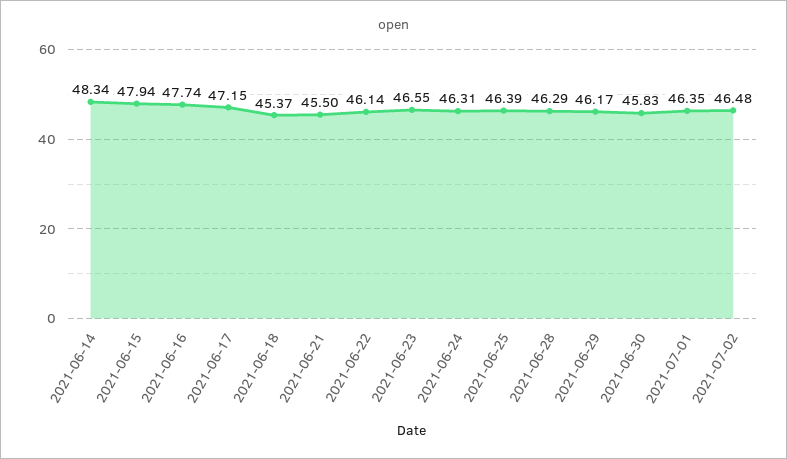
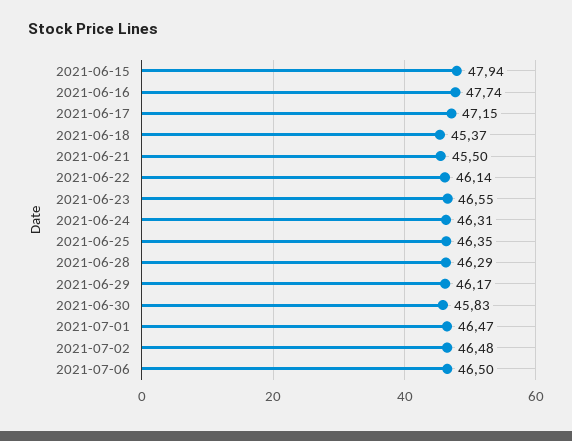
2021-06-14: 48.34 -> none
2021-06-25: 46.39 -> 46.35
2021-07-01: 46.35 -> 46.47
2021-07-06: none -> 46.5

